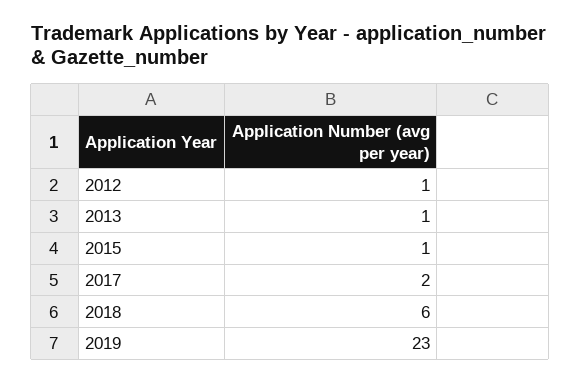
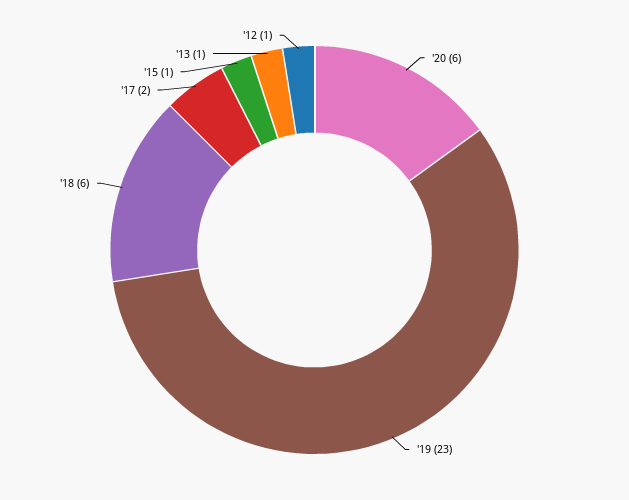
'20: none -> 6

